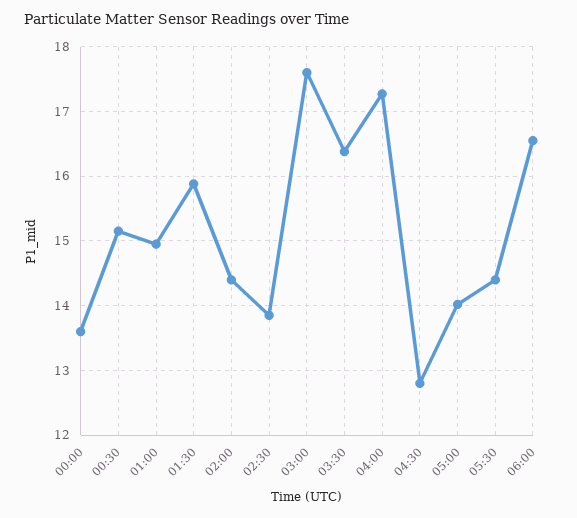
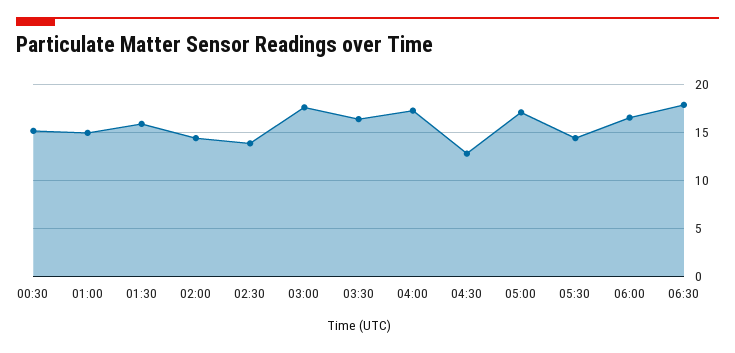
00:00: 13.6 -> none
05:00: 14 -> 17
06:30: none -> 18

